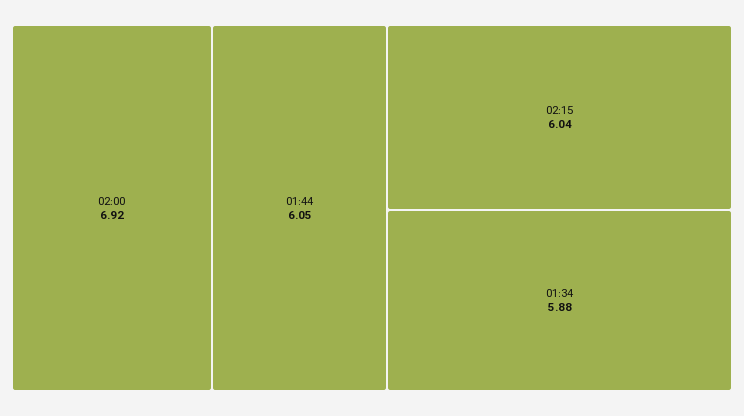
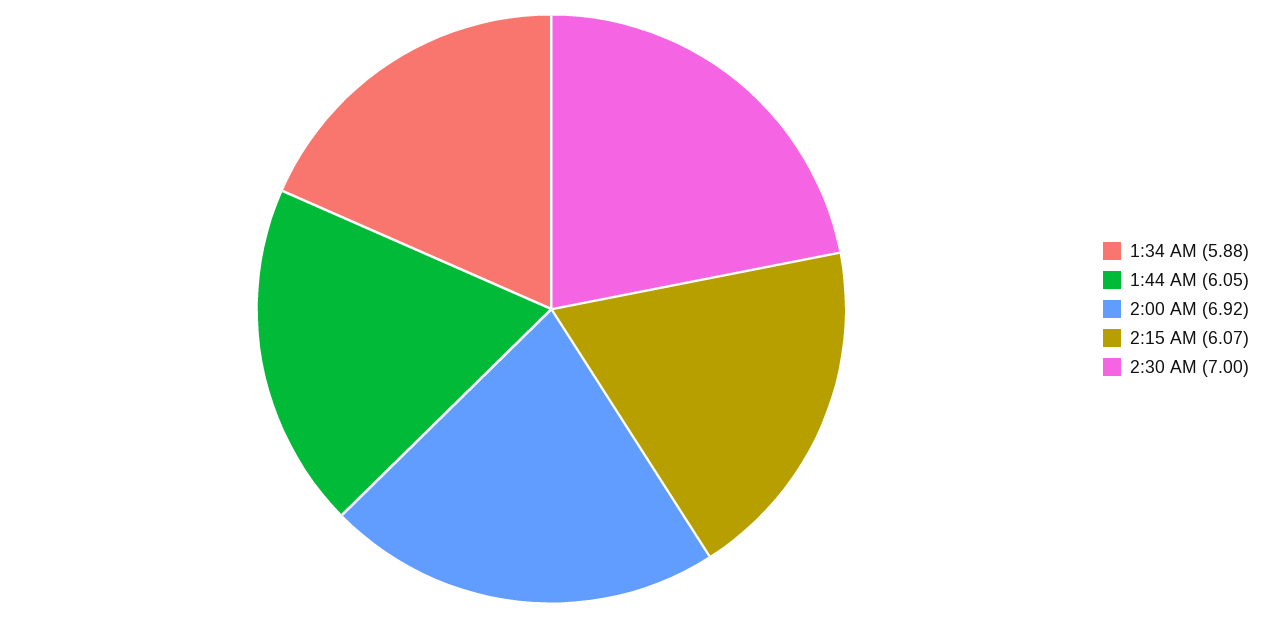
02:15: 6.04 -> 6.07
2:30 AM: none -> 7

